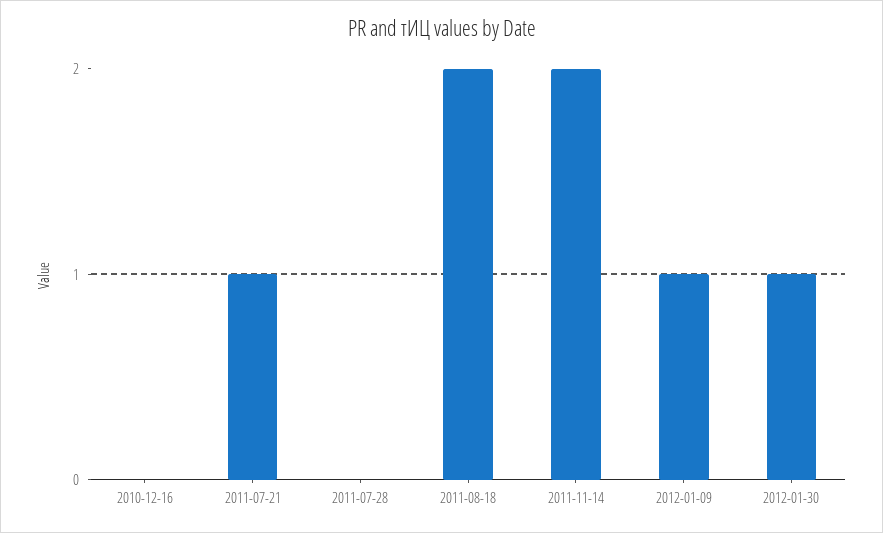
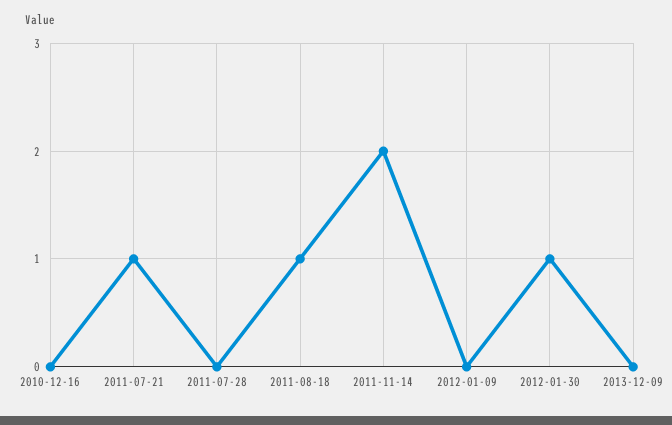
2011-08-18: 2 -> 1
2012-01-09: 1 -> 0
2013-12-09: none -> 0

